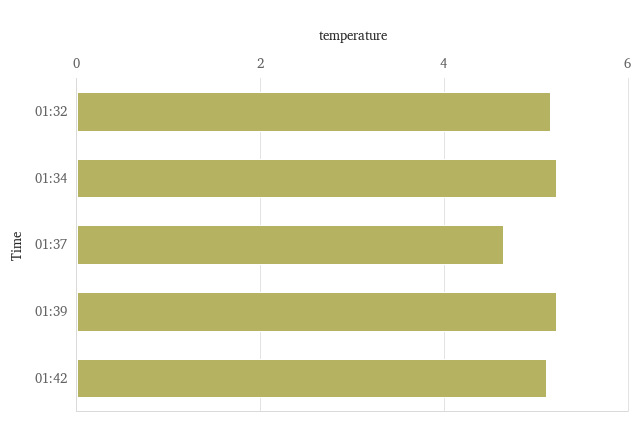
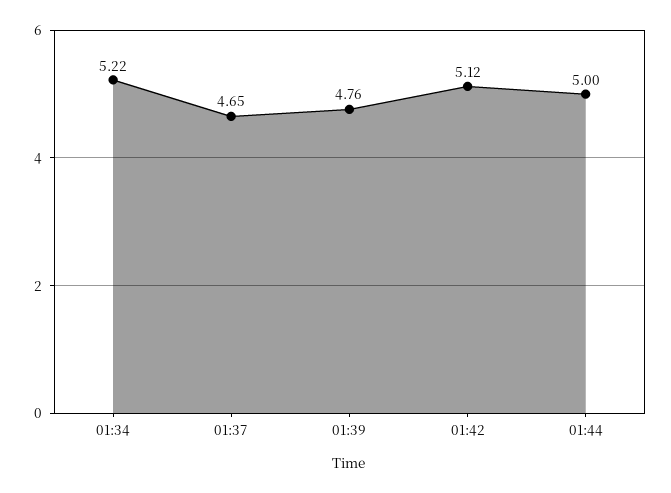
01:32: 5.2 -> none
01:39: 5.2 -> 4.76
01:44: none -> 5

